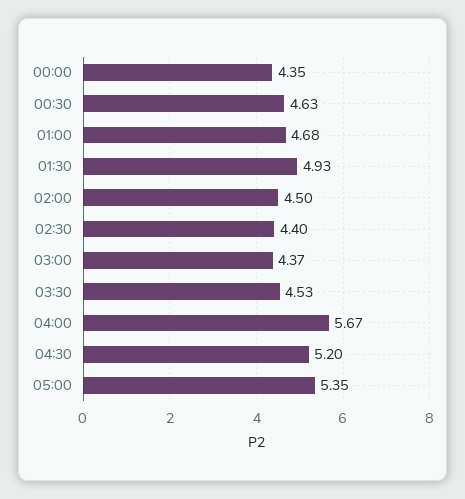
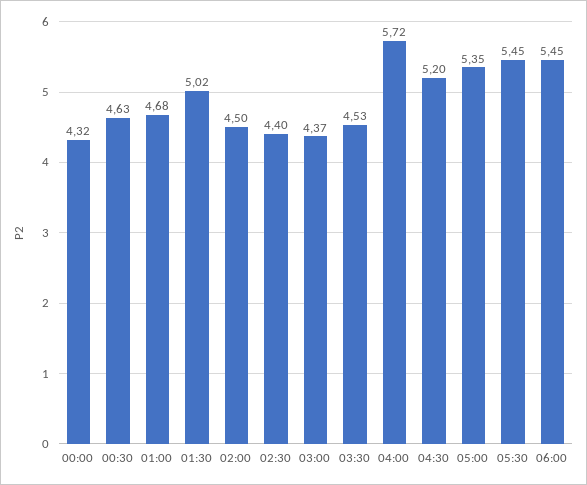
00:00: 4.35 -> 4.32
01:30: 4.93 -> 5.02
04:00: 5.67 -> 5.72
05:30: none -> 5.45
06:00: none -> 5.45

